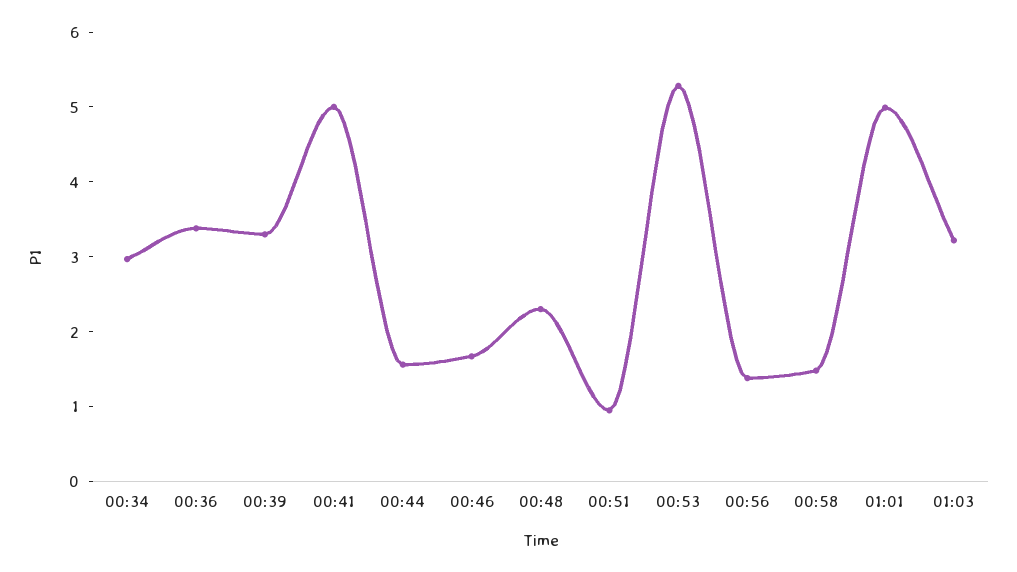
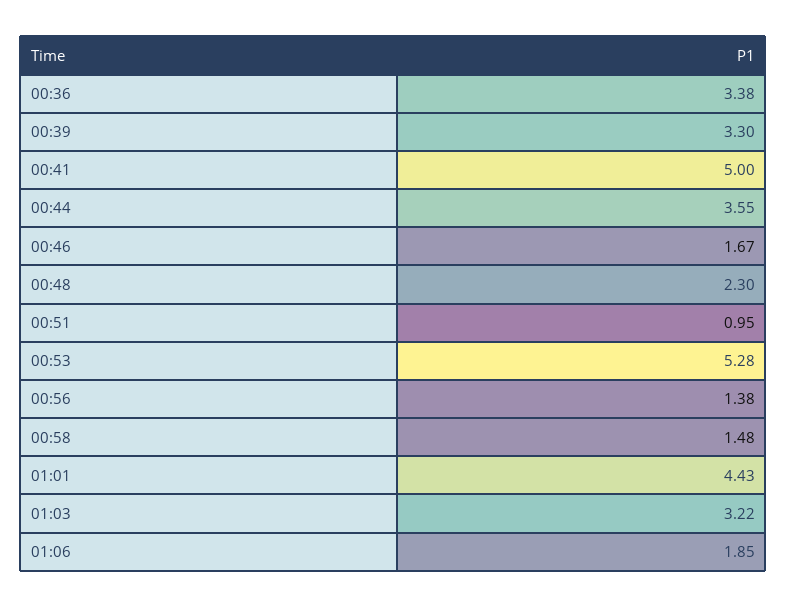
00:34: 3 -> none
00:44: 1.6 -> 3.55
01:01: 5 -> 4.43
01:06: none -> 1.85

